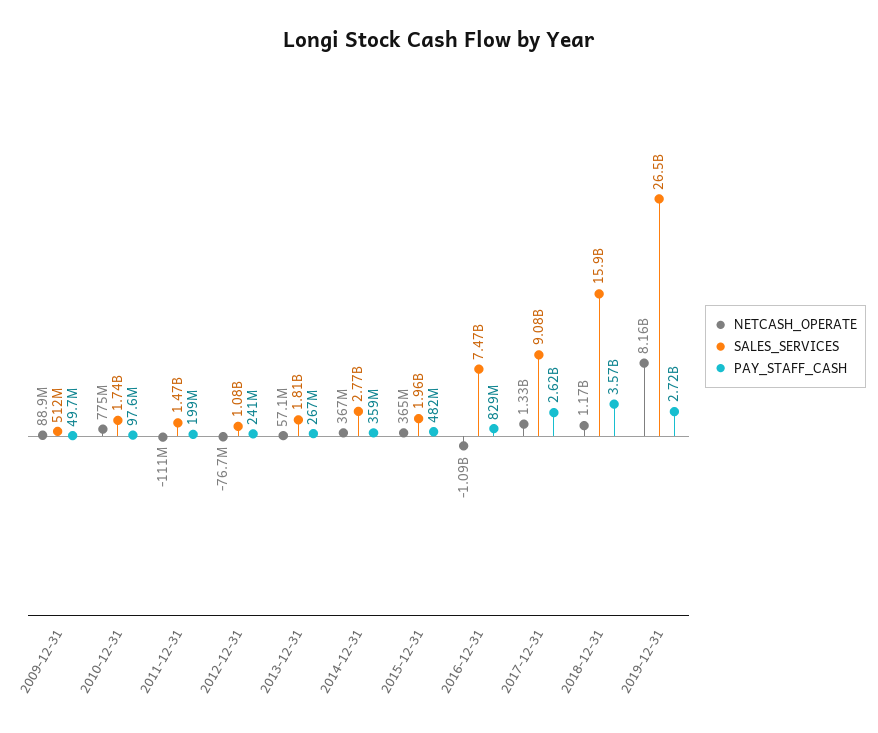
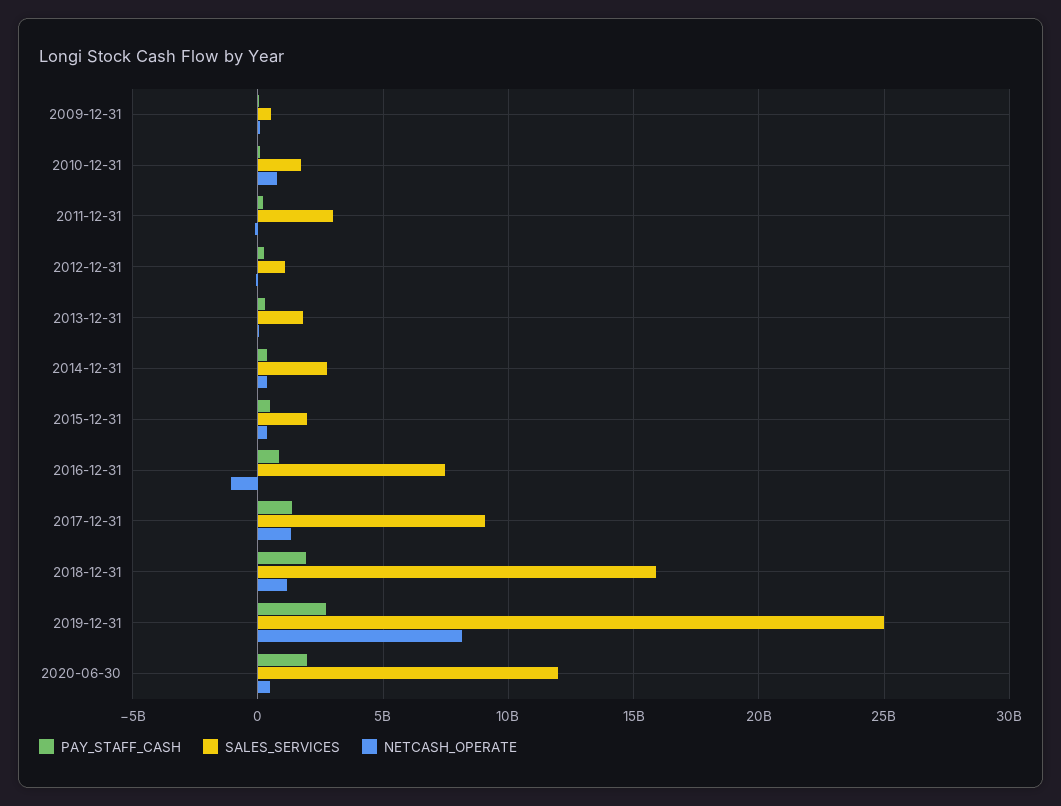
SALES_SERVICES, 2011-12-31: 1470000000 -> 3000000000
PAY_STAFF_CASH, 2017-12-31: 2620000000 -> 1500000000
PAY_STAFF_CASH, 2018-12-31: 3570000000 -> 2000000000
SALES_SERVICES, 2019-12-31: 26500000000 -> 25000000000
PAY_STAFF_CASH, 2020-06-30: none -> 2000000000
SALES_SERVICES, 2020-06-30: none -> 12000000000
NETCASH_OPERATE, 2020-06-30: none -> 500000000

